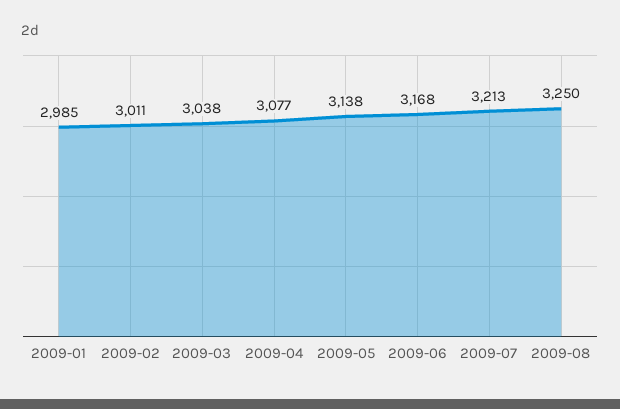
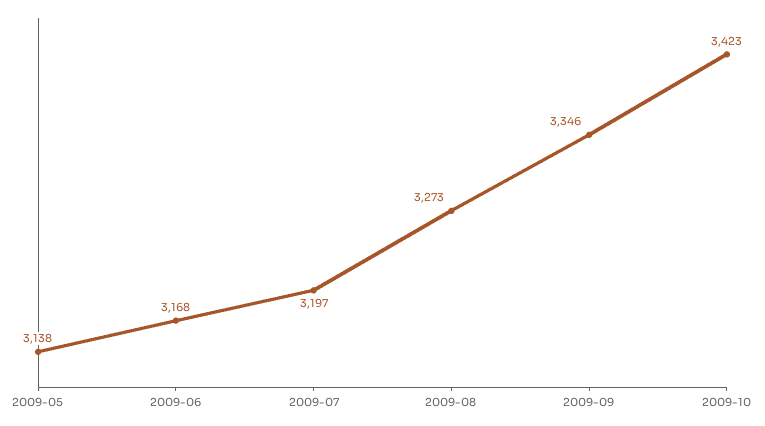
2009-01: 2985 -> none
2009-02: 3011 -> none
2009-03: 3038 -> none
2009-04: 3077 -> none
2009-07: 3213 -> 3197
2009-08: 3250 -> 3273
2009-09: none -> 3346
2009-10: none -> 3423

